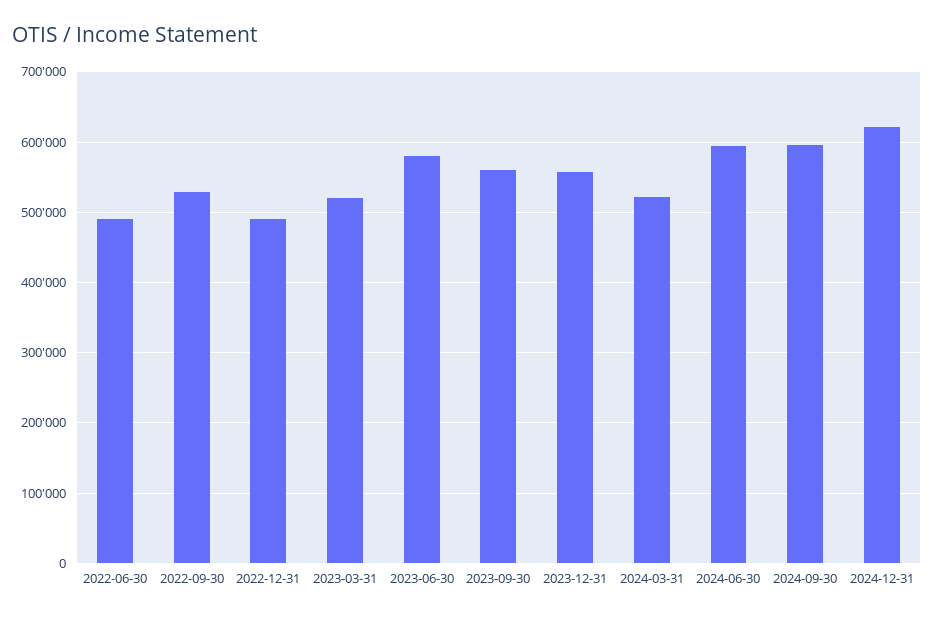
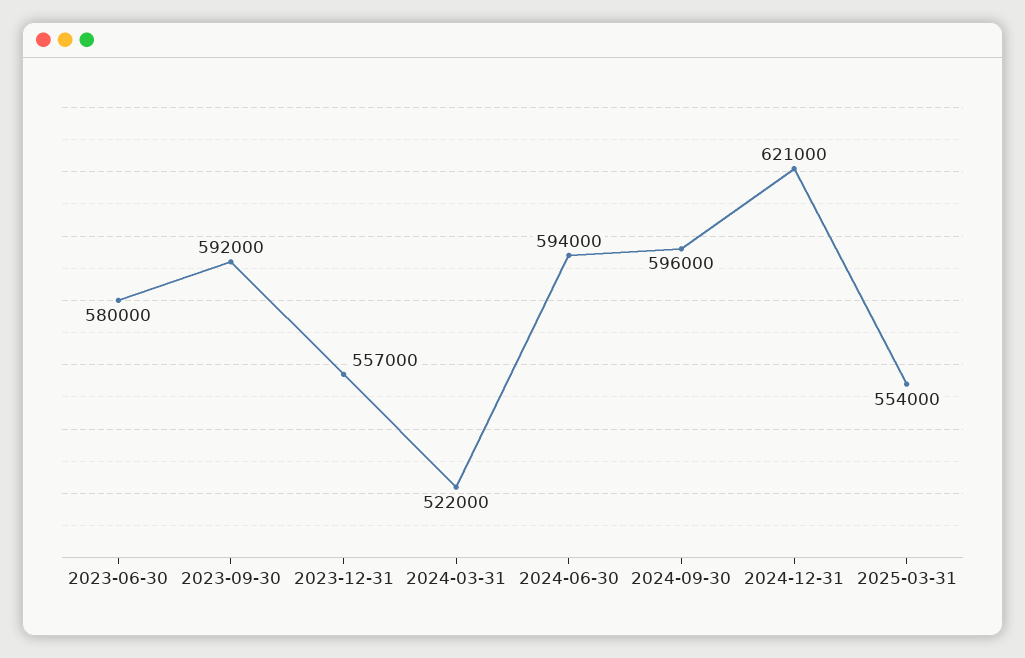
2022-06-30: 490000 -> none
2022-09-30: 530000 -> none
2022-12-31: 490000 -> none
2023-03-31: 520000 -> none
2023-09-30: 560000 -> 592000
2025-03-31: none -> 554000

